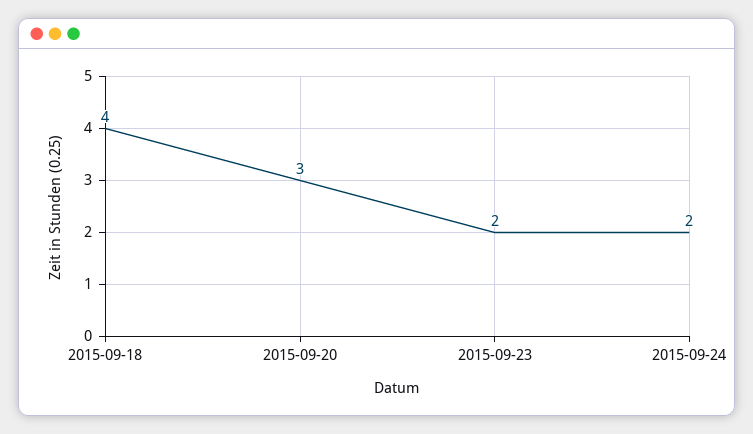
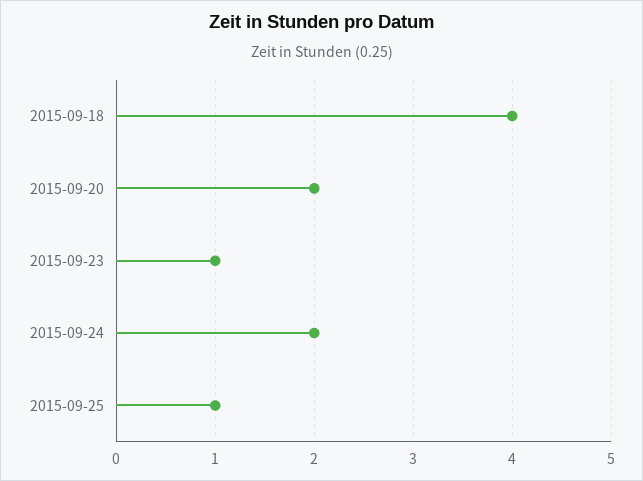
2015-09-20: 3 -> 2
2015-09-23: 2 -> 1
2015-09-25: none -> 1

